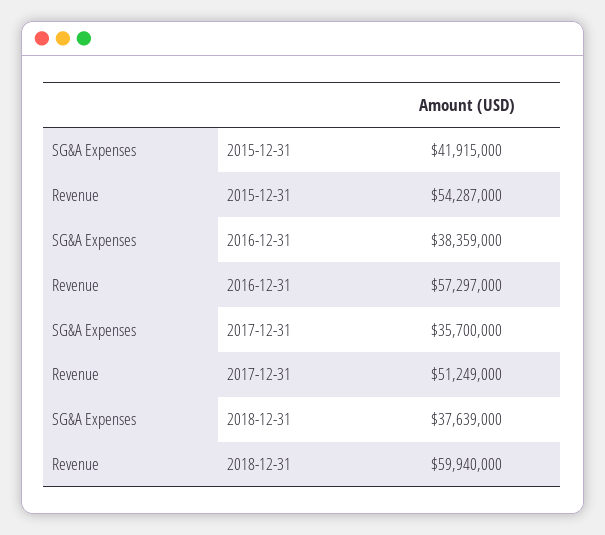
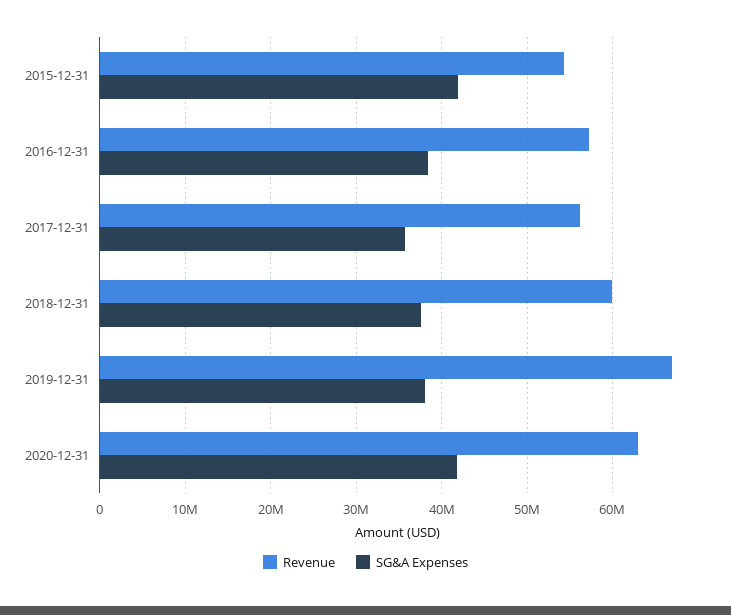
Revenue, 2017-12-31: 51249000 -> 56000000
Revenue, 2019-12-31: none -> 67000000
SG&A Expenses, 2019-12-31: none -> 38000000
Revenue, 2020-12-31: none -> 63000000
SG&A Expenses, 2020-12-31: none -> 42000000

